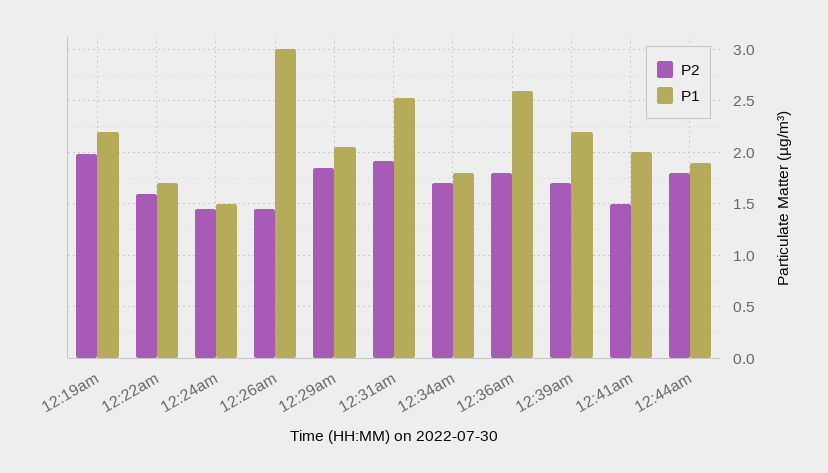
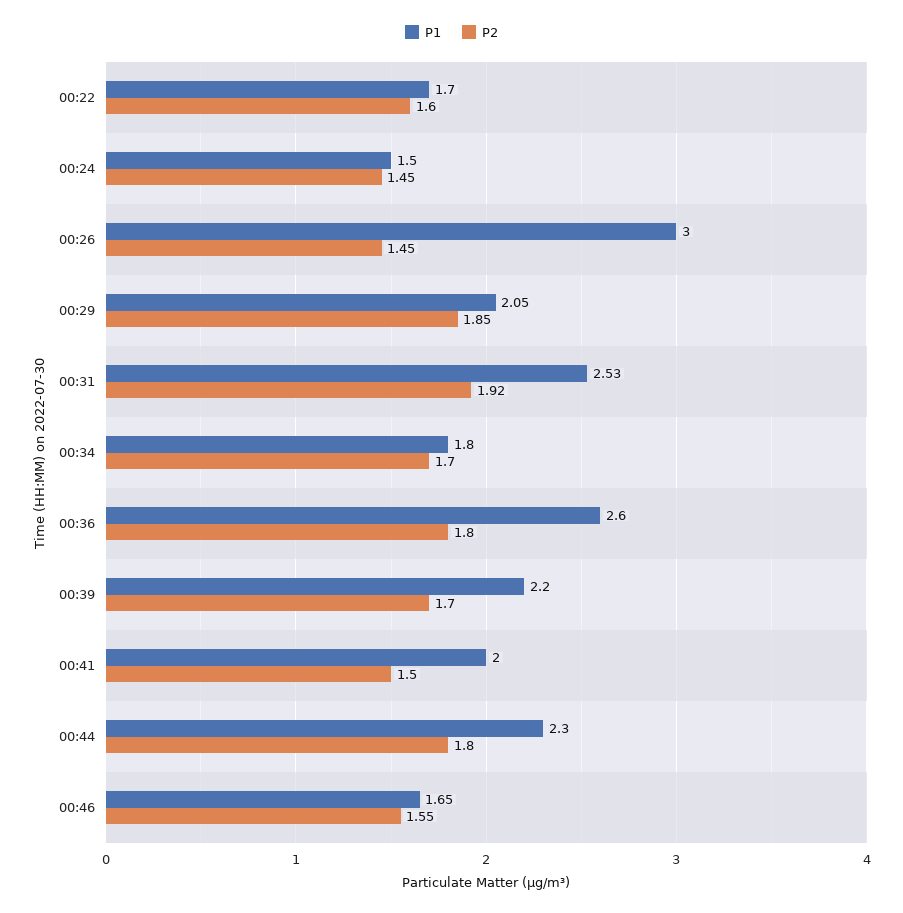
P2, 12:19am: 2 -> none
P1, 12:19am: 2.2 -> none
P1, 12:44am: 1.9 -> 2.3
P1, 00:46: none -> 1.65
P2, 00:46: none -> 1.55

